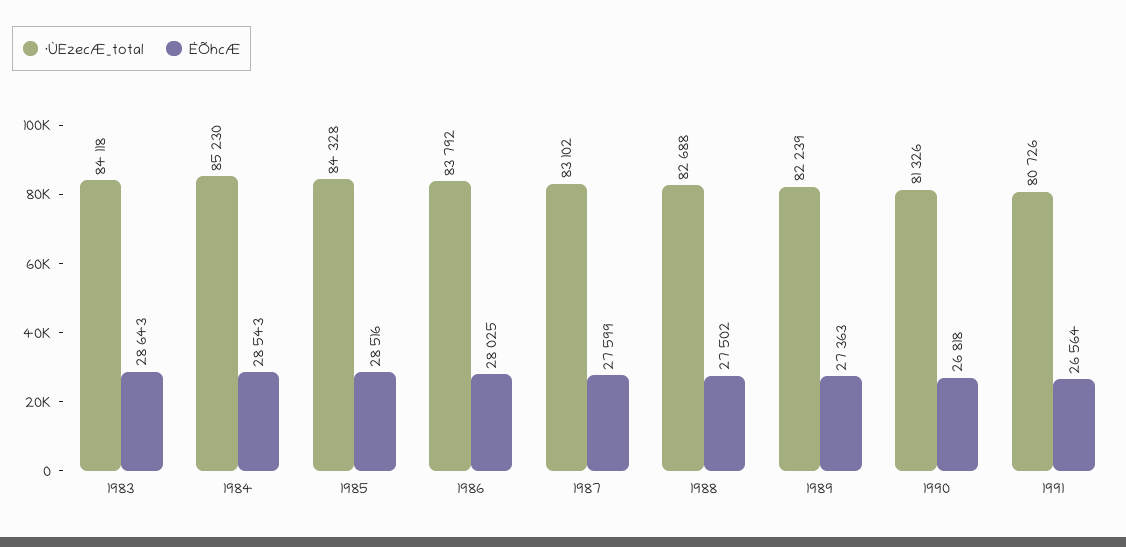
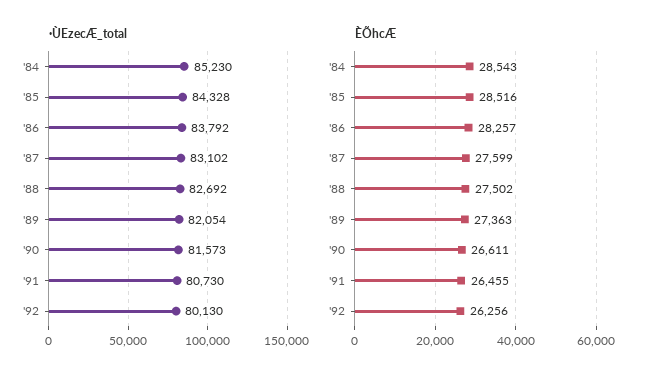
·ÙEzecÆ_total, 1983: 84118 -> none
ÈÕhcÆ, 1983: 28643 -> none
ÈÕhcÆ, 1986: 28025 -> 28257
·ÙEzecÆ_total, 1988: 82688 -> 82692
·ÙEzecÆ_total, 1989: 82239 -> 82054
·ÙEzecÆ_total, 1990: 81326 -> 81573
ÈÕhcÆ, 1990: 26818 -> 26611
·ÙEzecÆ_total, 1991: 80726 -> 80730
ÈÕhcÆ, 1991: 26564 -> 26455
·ÙEzecÆ_total, '92: none -> 80130
ÈÕhcÆ, '92: none -> 26256

